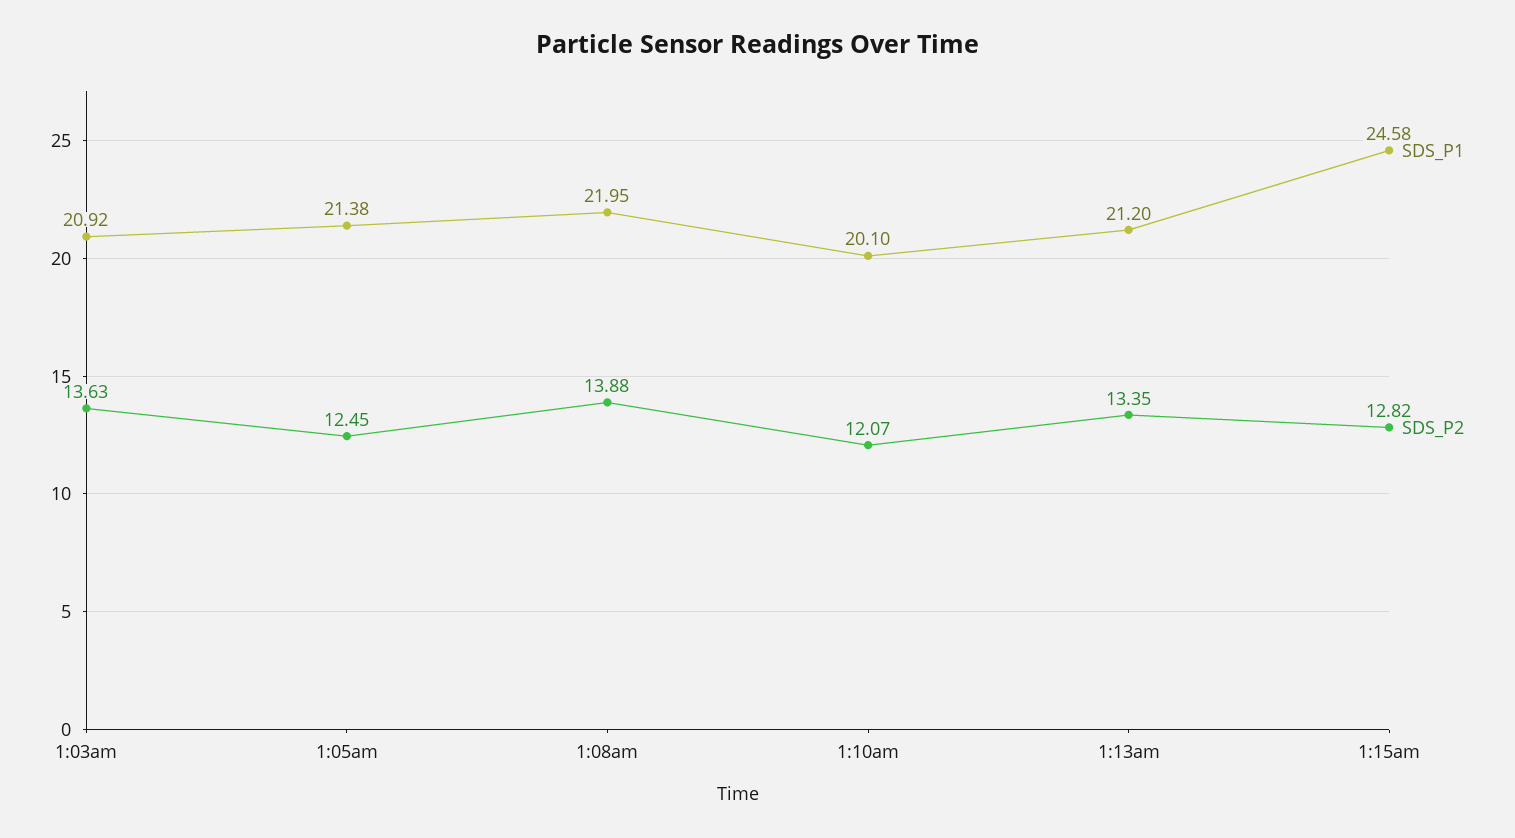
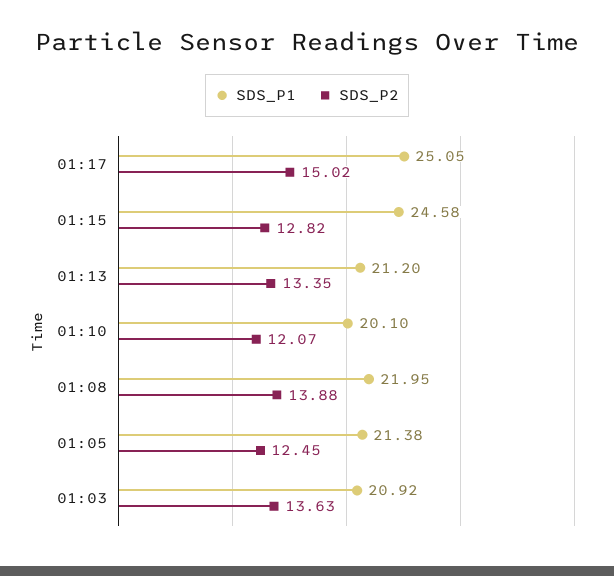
SDS_P1, 01:17: none -> 25.05
SDS_P2, 01:17: none -> 15.02

